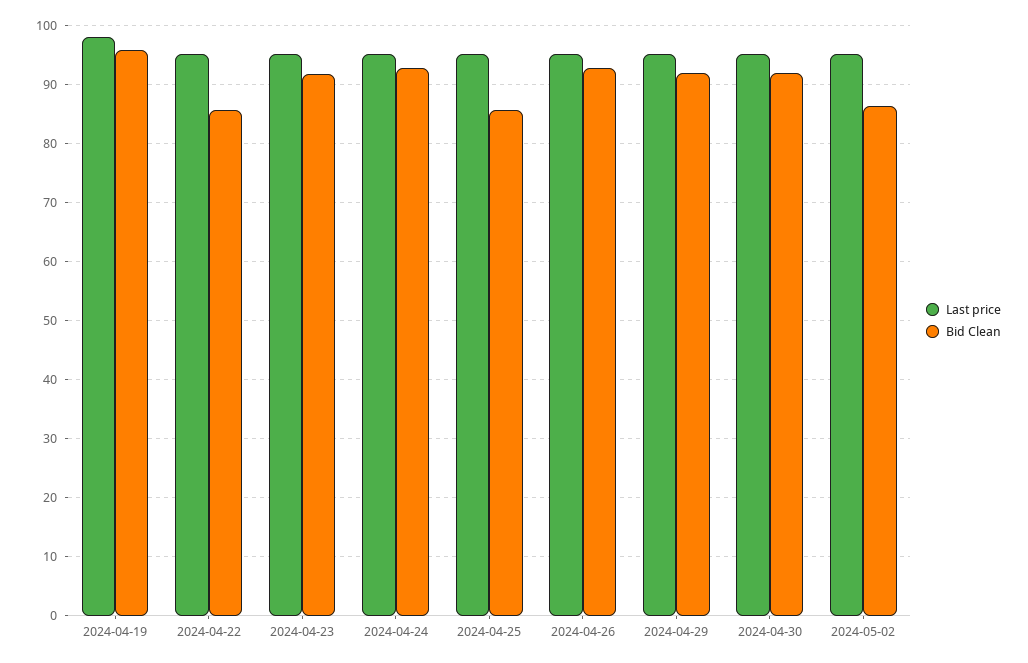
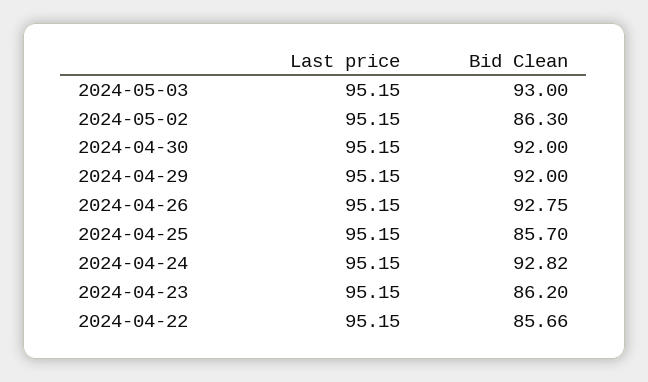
Last price, 2024-04-19: 98 -> none
Bid Clean, 2024-04-19: 96 -> none
Bid Clean, 2024-04-23: 92 -> 86.2
Last price, 2024-05-03: none -> 95.15
Bid Clean, 2024-05-03: none -> 93

